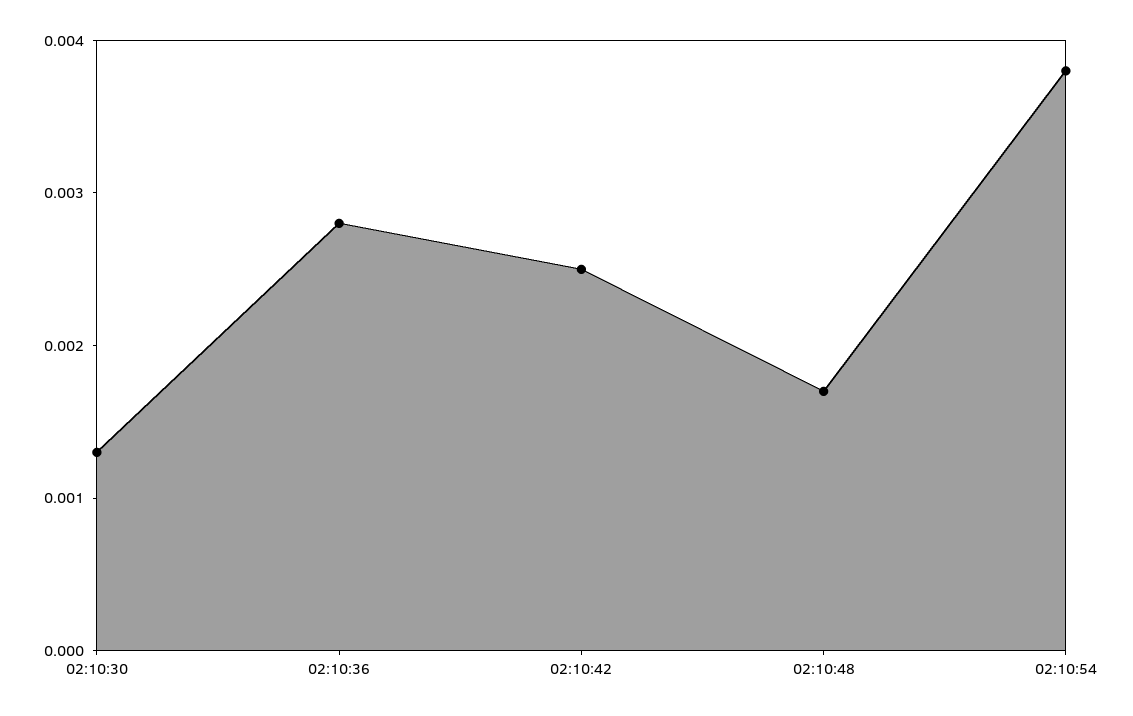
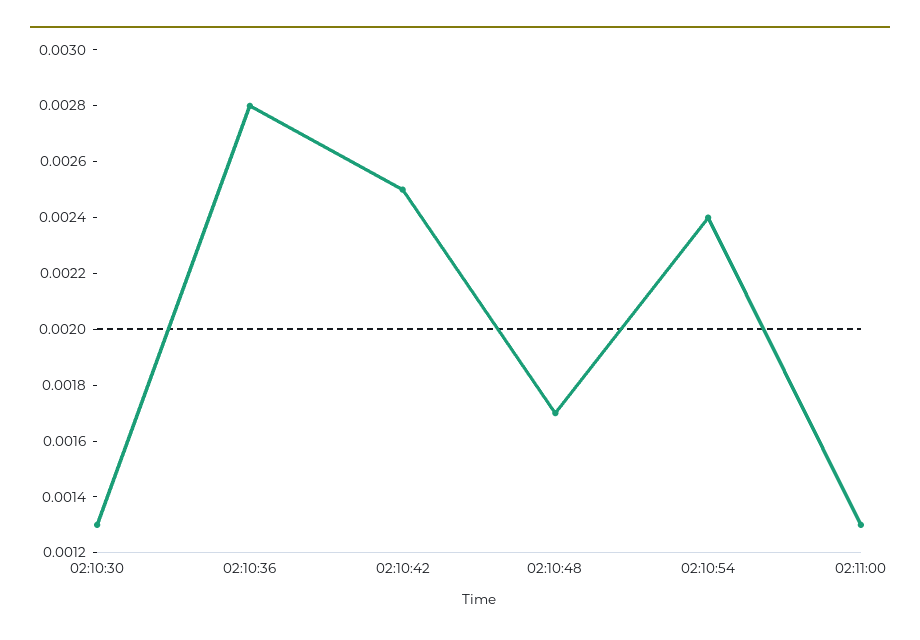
02:10:54: 0.0038 -> 0.0024
02:11:00: none -> 0.0013

